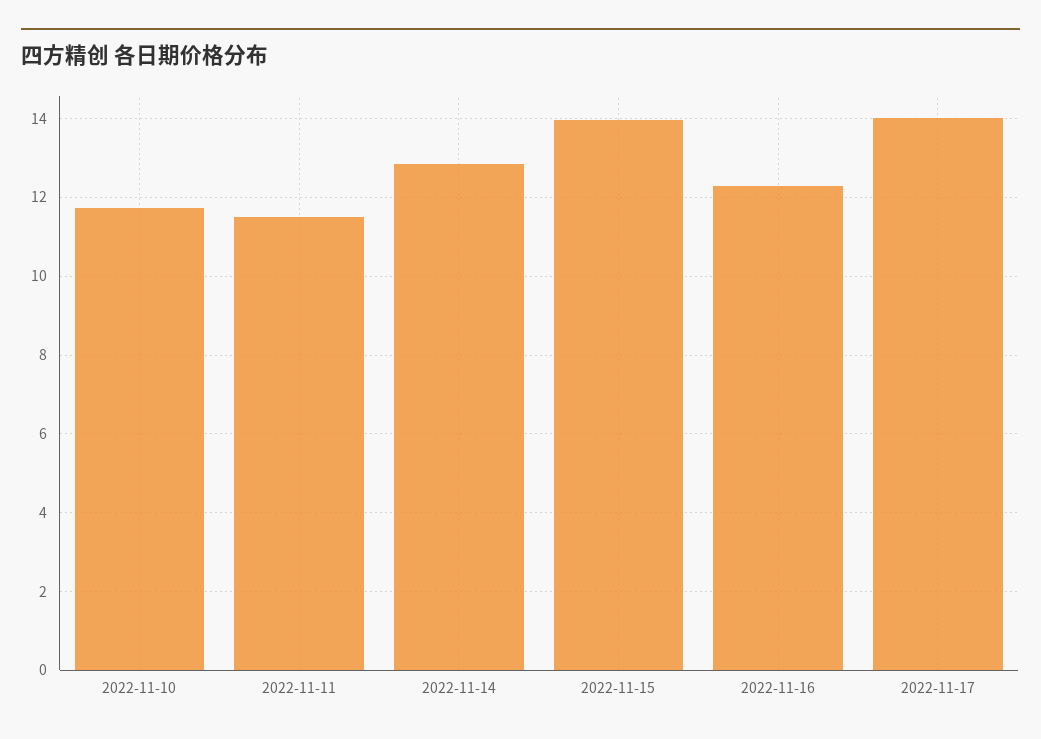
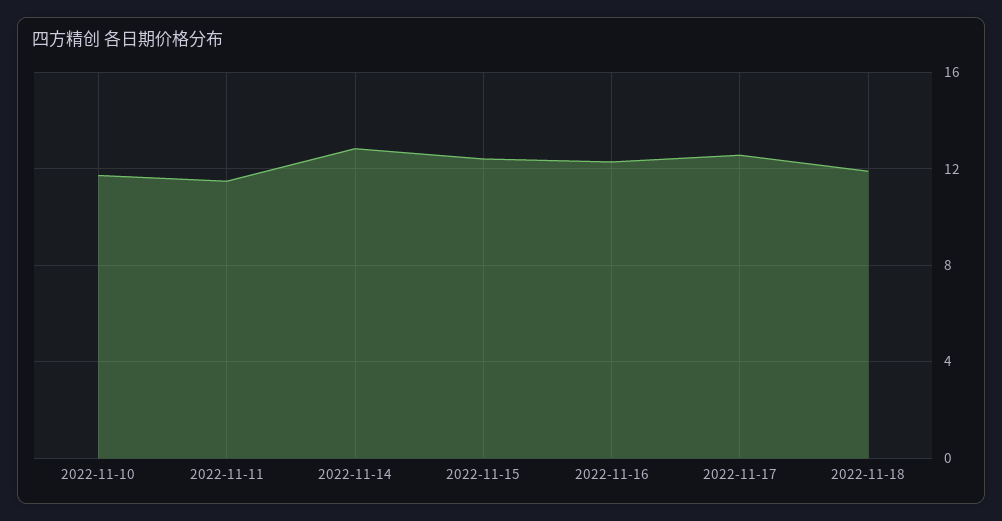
2022-11-15: 14 -> 12.5
2022-11-17: 14 -> 12.5
2022-11-18: none -> 12

